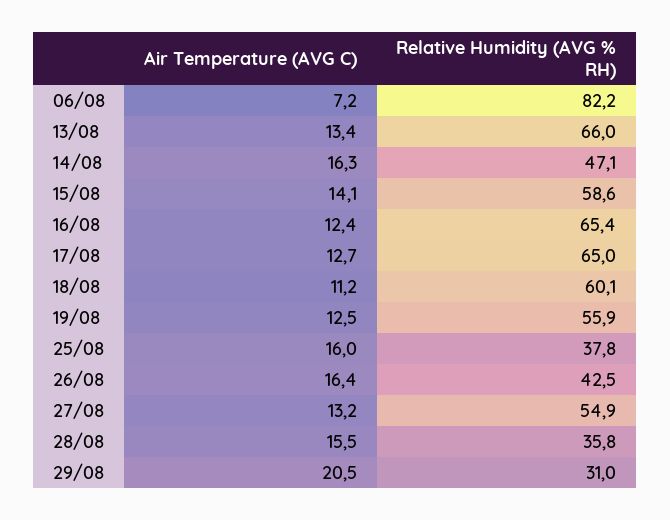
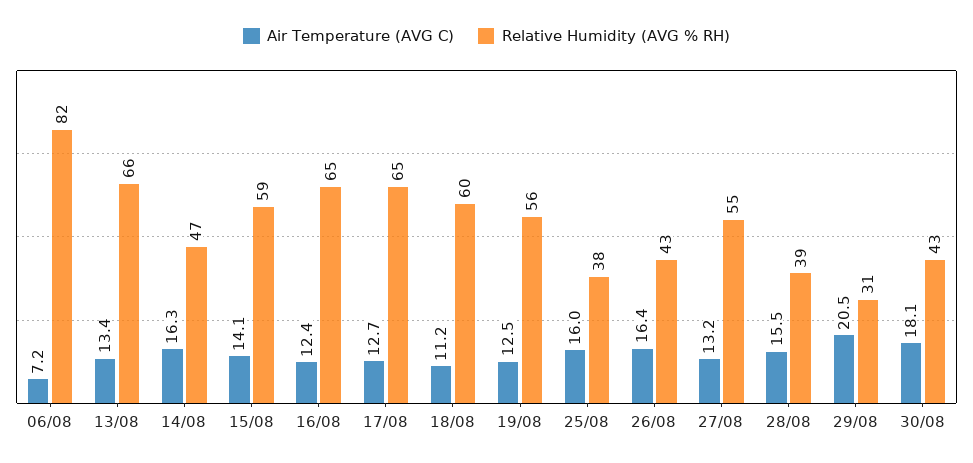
Relative Humidity (AVG % RH), 28/08: 35.8 -> 39
Air Temperature (AVG C), 30/08: none -> 18.1
Relative Humidity (AVG % RH), 30/08: none -> 43

